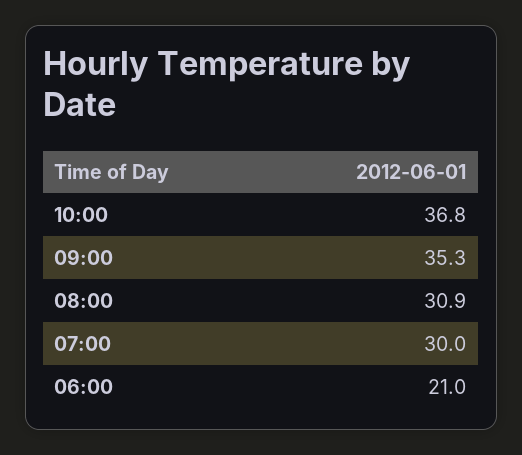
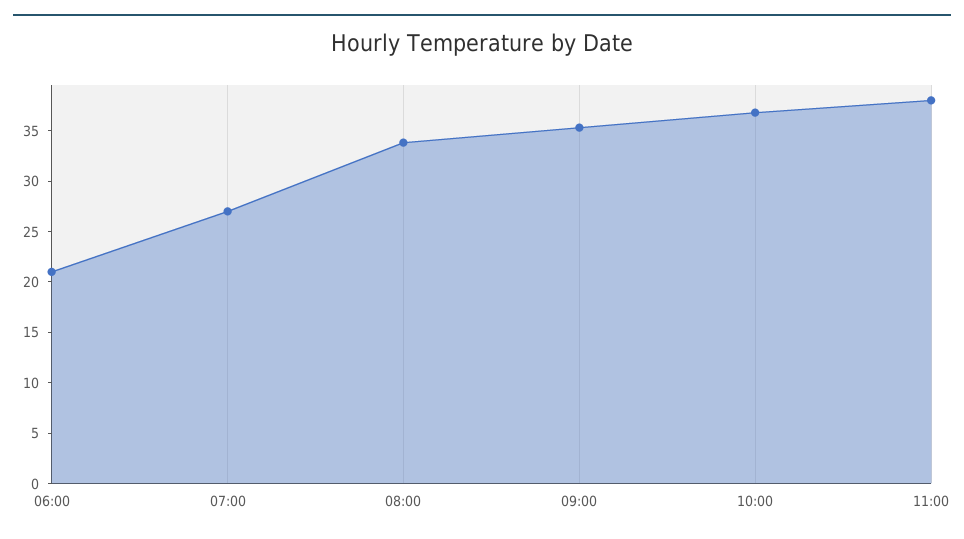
08:00: 30.9 -> 34
07:00: 30 -> 27
11:00: none -> 38

